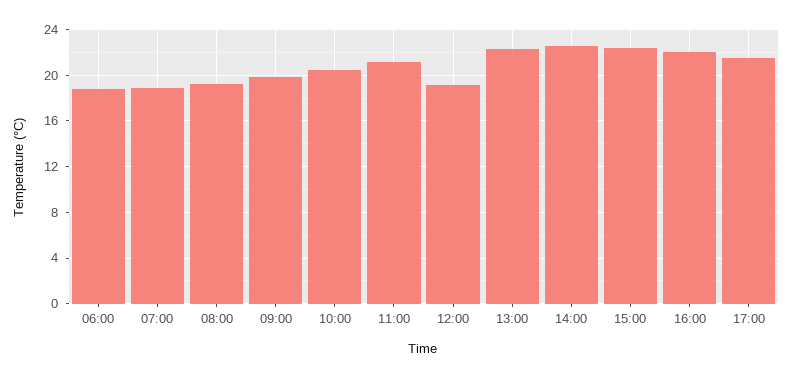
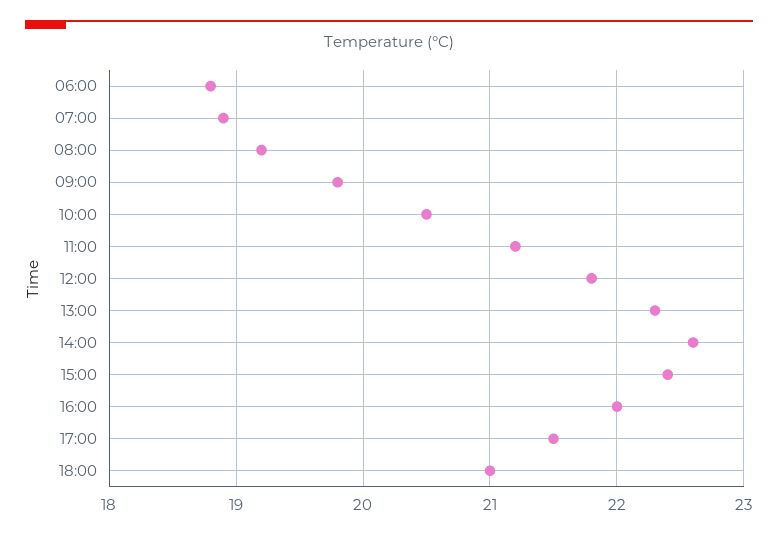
12:00: 19 -> 21.8
18:00: none -> 21

